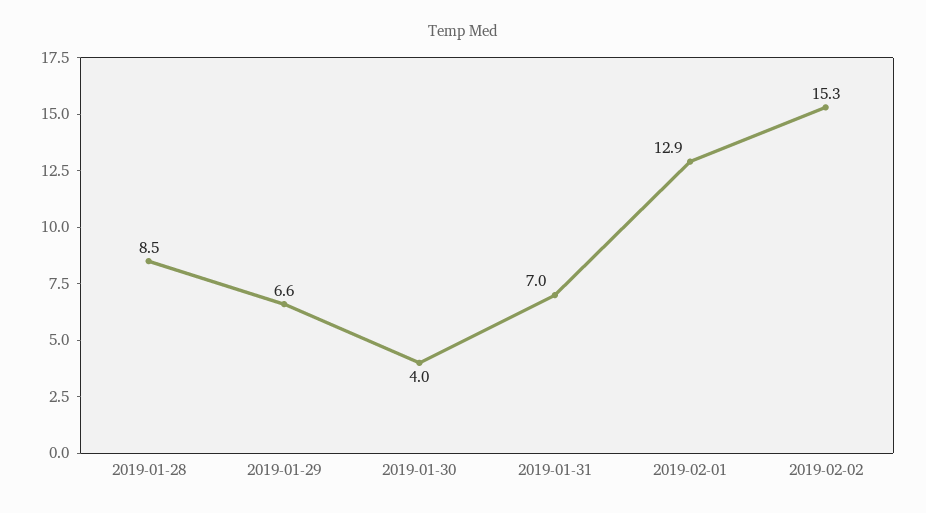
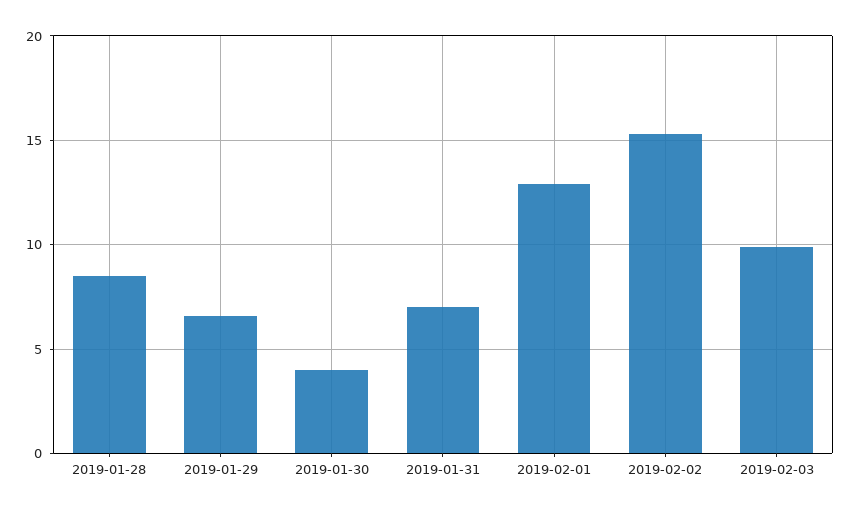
2019-02-03: none -> 10

